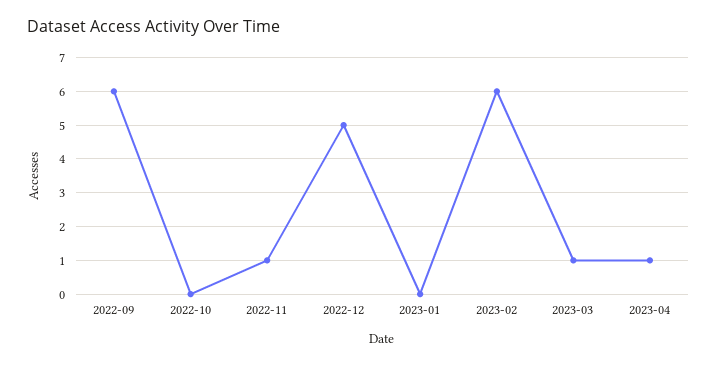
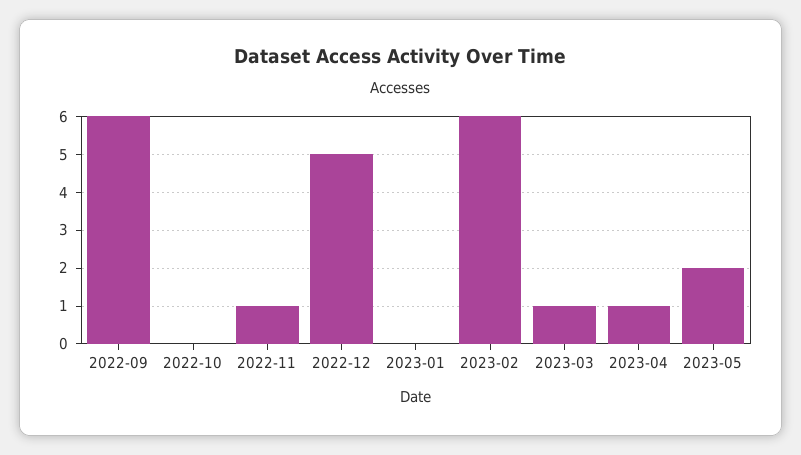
2023-05: none -> 2

